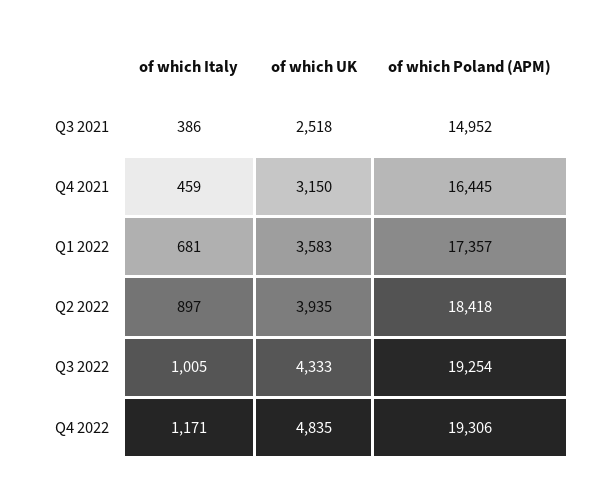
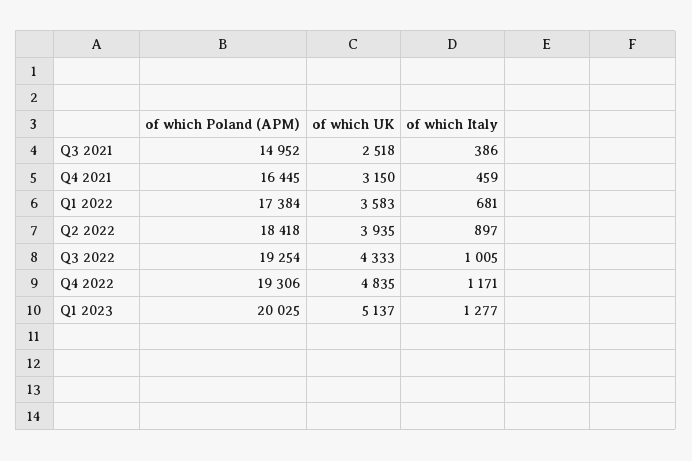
of which Poland (APM), Q1 2022: 17357 -> 17384
of which Poland (APM), Q1 2023: none -> 20025
of which UK, Q1 2023: none -> 5137
of which Italy, Q1 2023: none -> 1277

